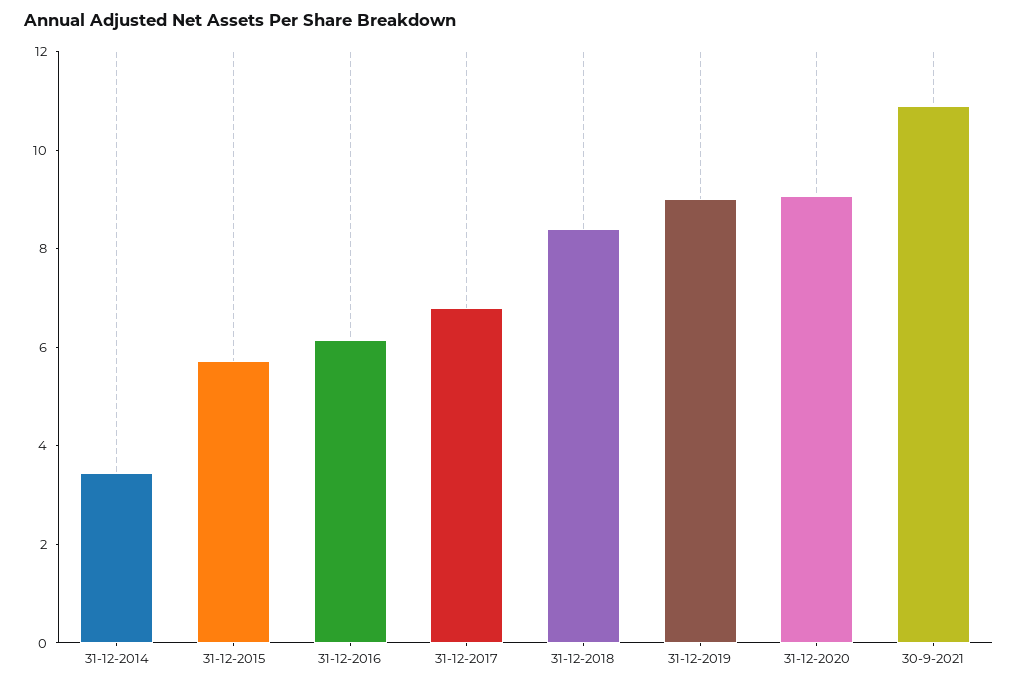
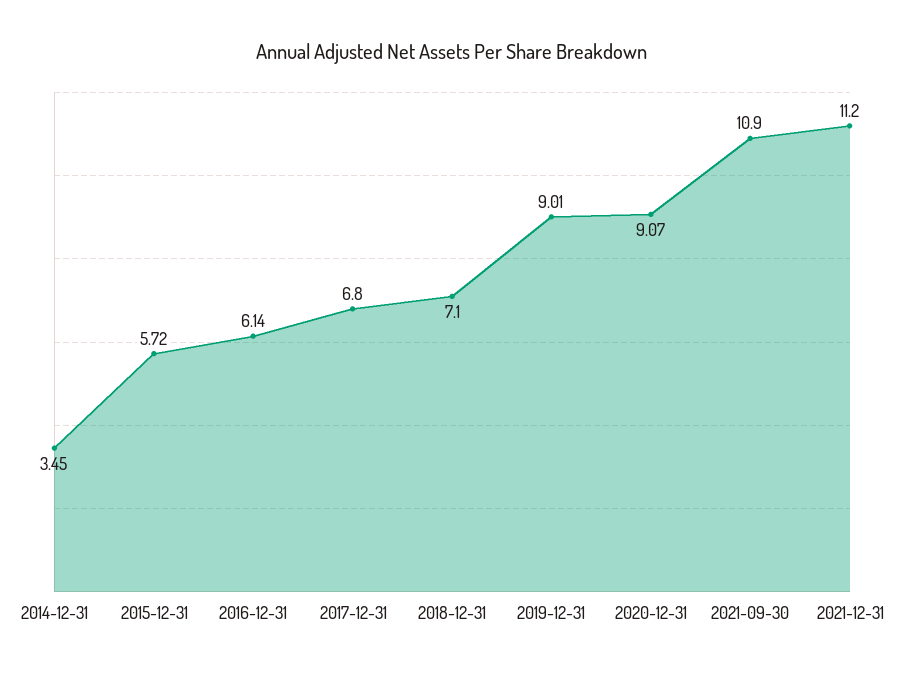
31-12-2018: 8.5 -> 7.1
2021-12-31: none -> 11.2

